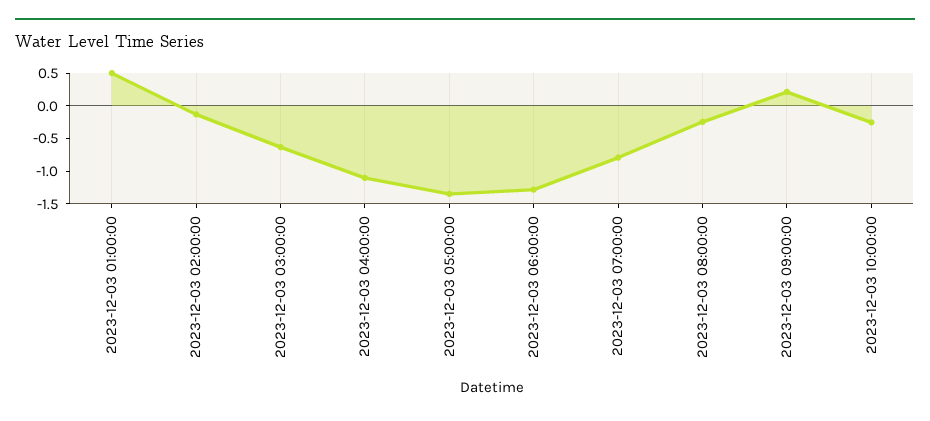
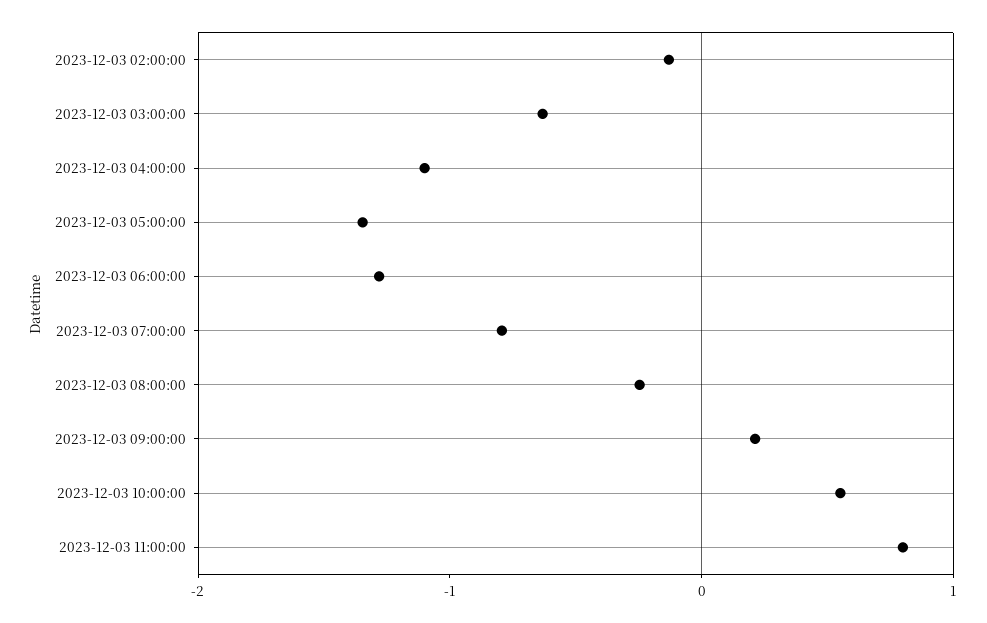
2023-12-03 01:00:00: 0.5 -> none
2023-12-03 10:00:00: -0.25 -> 0.6
2023-12-03 11:00:00: none -> 0.8

